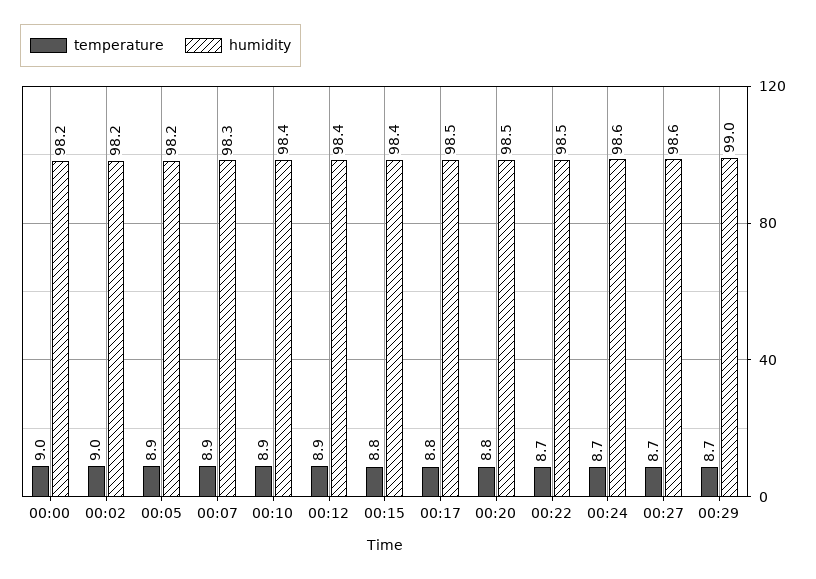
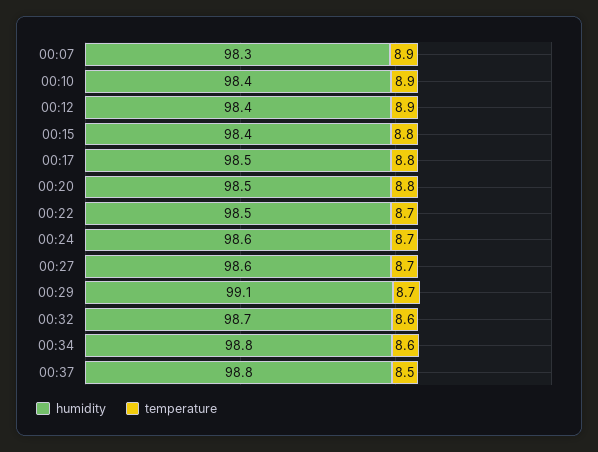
temperature, 00:00: 9 -> none
humidity, 00:00: 98.2 -> none
temperature, 00:02: 9 -> none
humidity, 00:02: 98.2 -> none
temperature, 00:05: 8.9 -> none
humidity, 00:05: 98.2 -> none
humidity, 00:29: 99 -> 99.1
humidity, 00:32: none -> 98.7
temperature, 00:32: none -> 8.6
humidity, 00:34: none -> 98.8
temperature, 00:34: none -> 8.6
humidity, 00:37: none -> 98.8
temperature, 00:37: none -> 8.5

